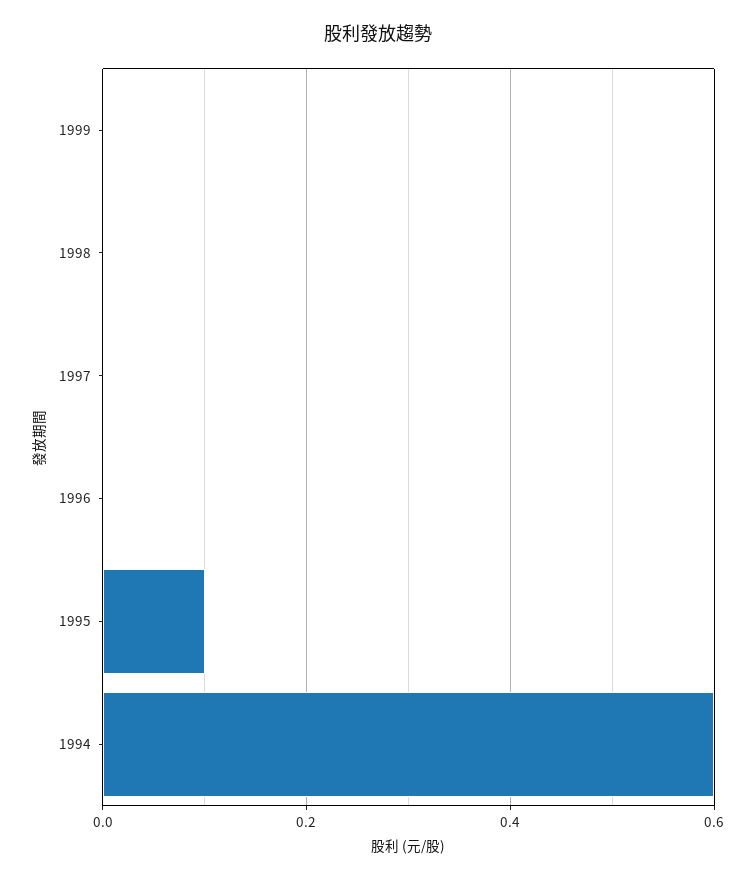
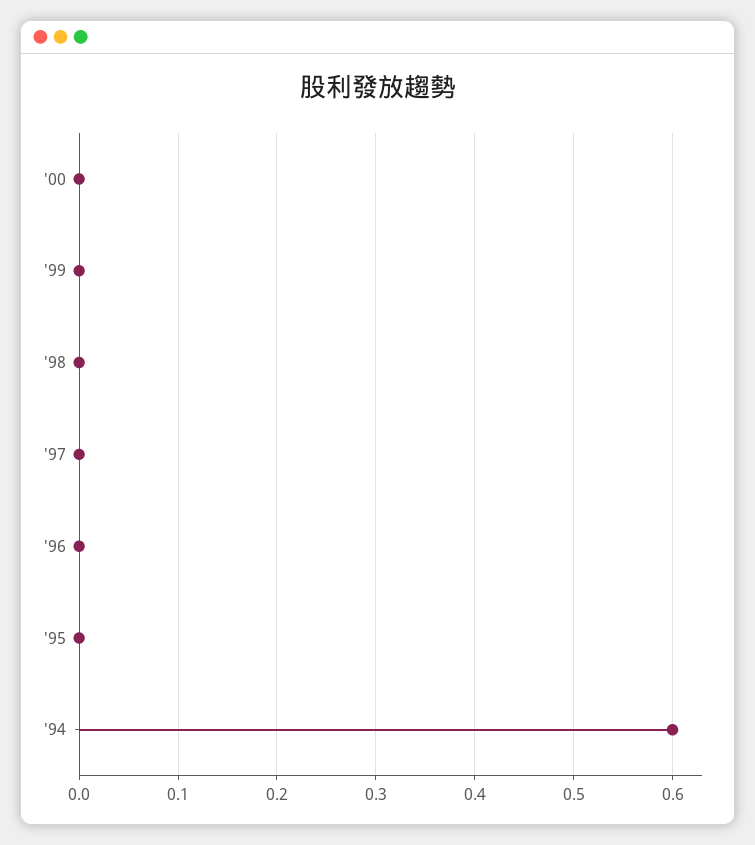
1995: 0.1 -> 0
'00: none -> 0

